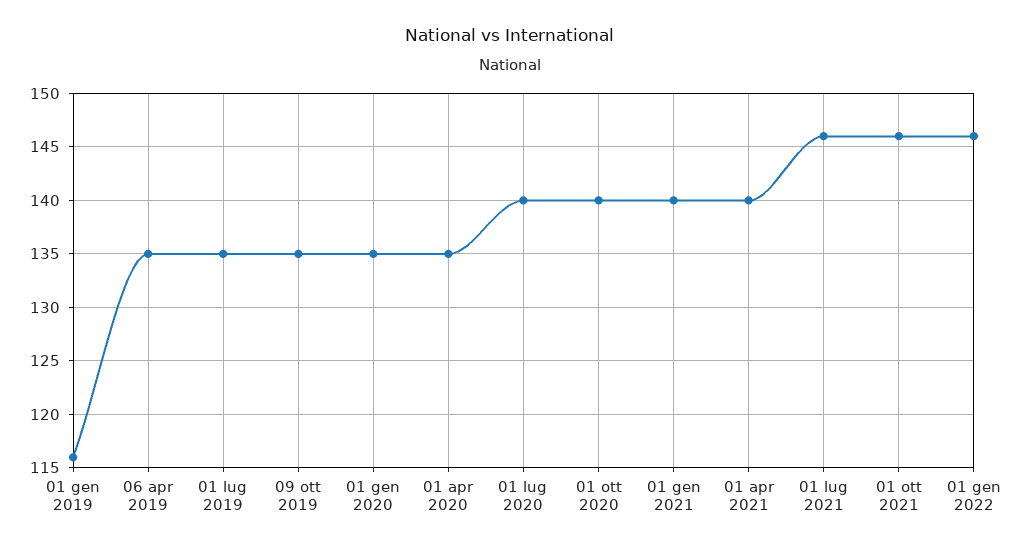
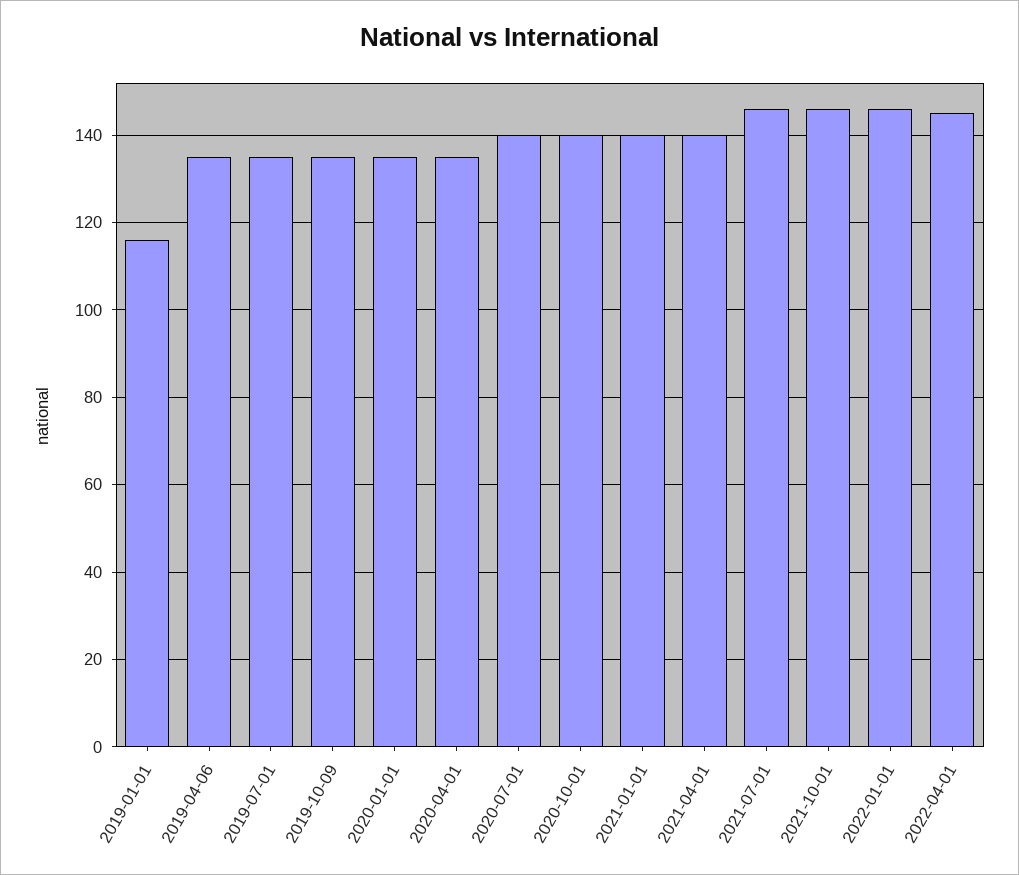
2022-04-01: none -> 145

